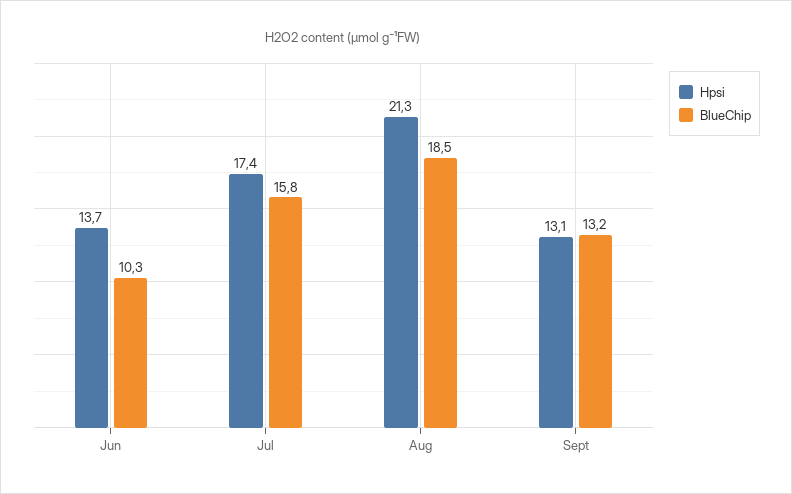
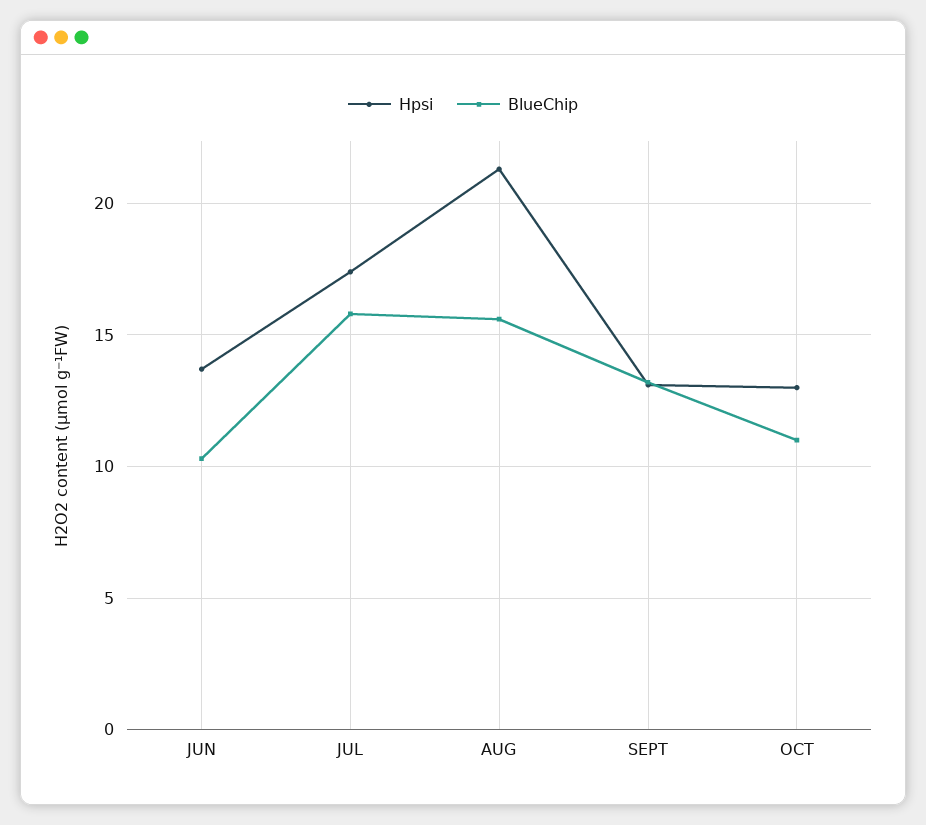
BlueChip, Aug: 18.5 -> 15.5
Hpsi, OCT: none -> 13
BlueChip, OCT: none -> 11

